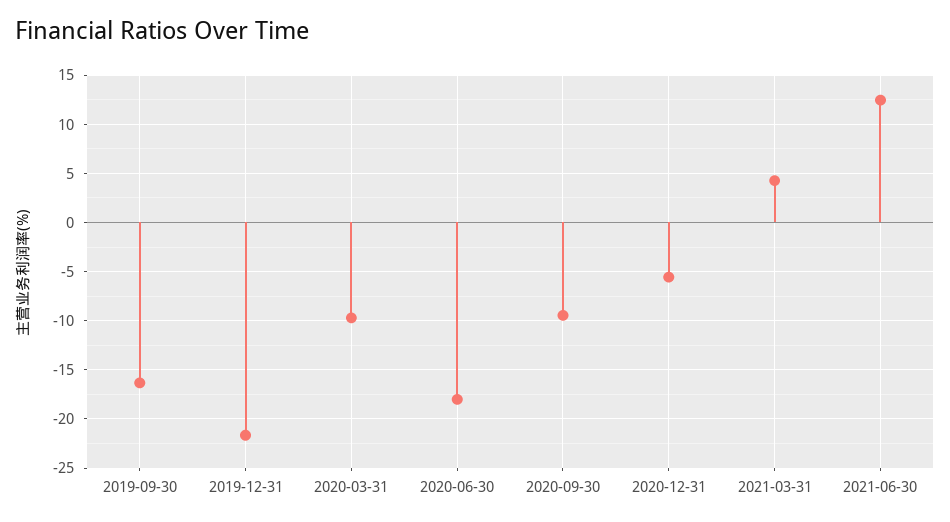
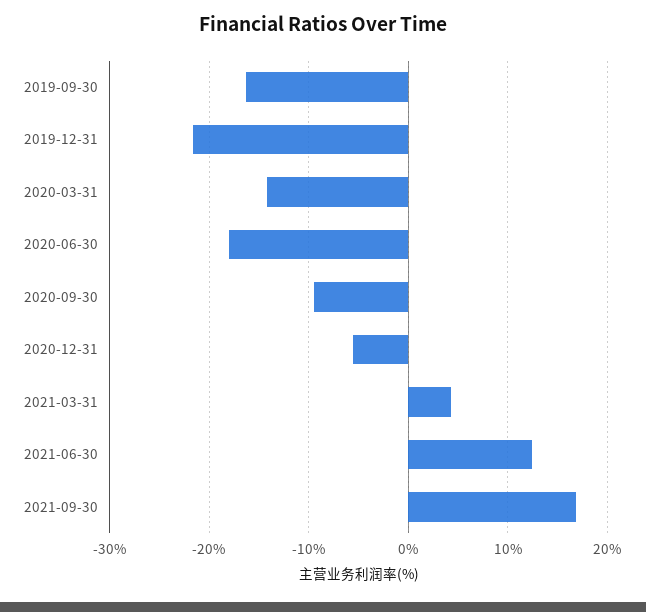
2020-03-31: -10 -> -14
2021-09-30: none -> 17

